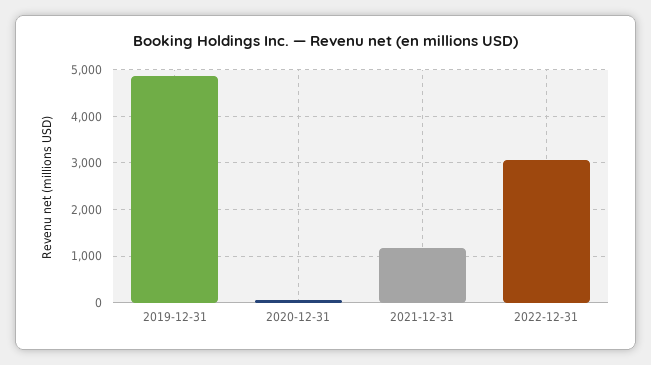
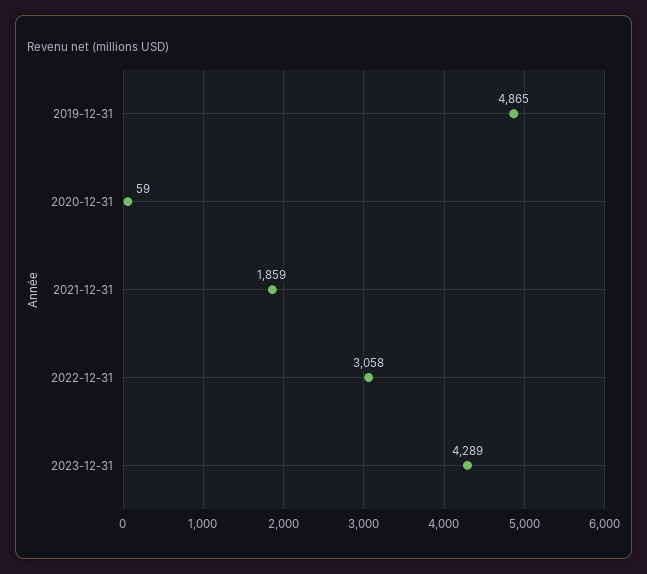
2021-12-31: 1200 -> 1859
2023-12-31: none -> 4289

